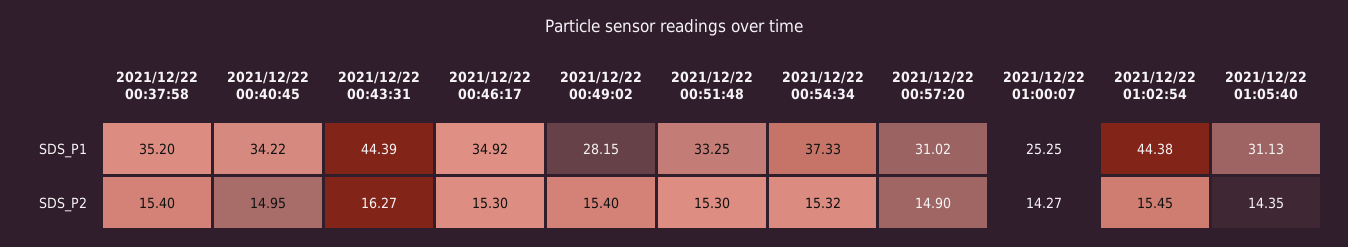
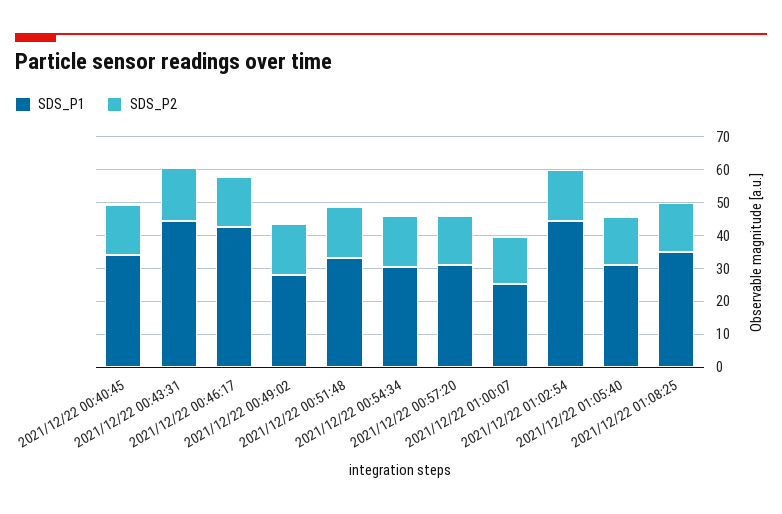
SDS_P1, 2021/12/22 00:37:58: 35.2 -> none
SDS_P1, 2021/12/22 00:46:17: 34.92 -> 42.5
SDS_P1, 2021/12/22 00:54:34: 37.33 -> 30
SDS_P2, 2021/12/22 00:37:58: 15.4 -> none
SDS_P1, 2021/12/22 01:08:25: none -> 35
SDS_P2, 2021/12/22 01:08:25: none -> 15

